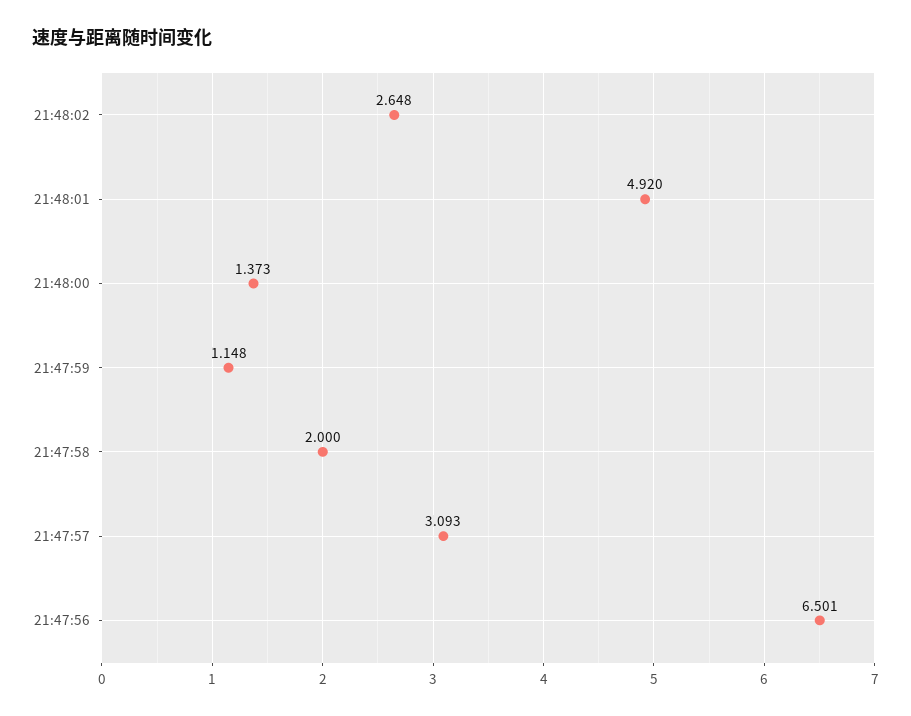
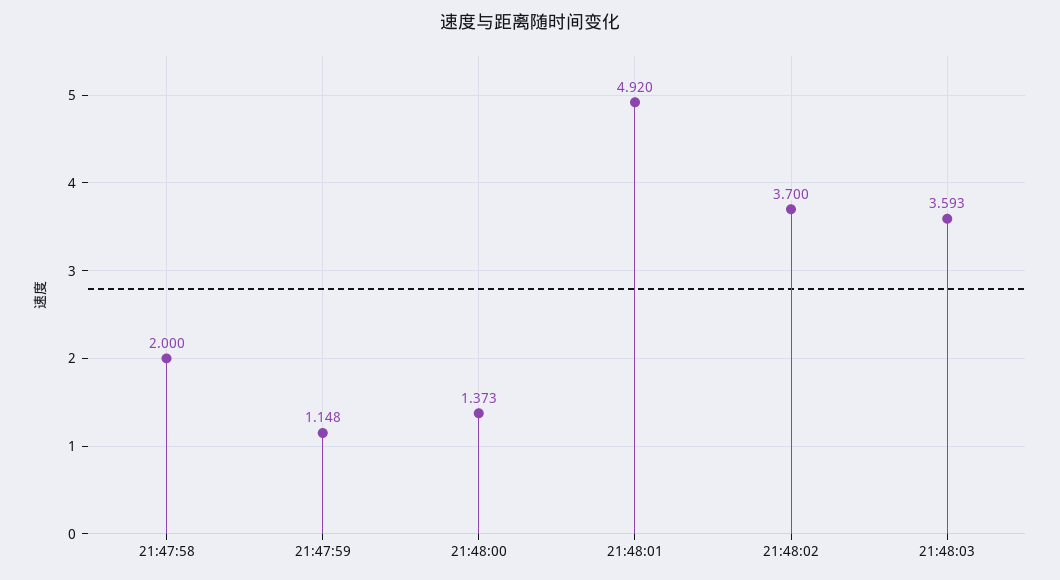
21:48:02: 2.648 -> 3.7
21:47:57: 3.093 -> none
21:47:56: 6.501 -> none
21:48:03: none -> 3.593

